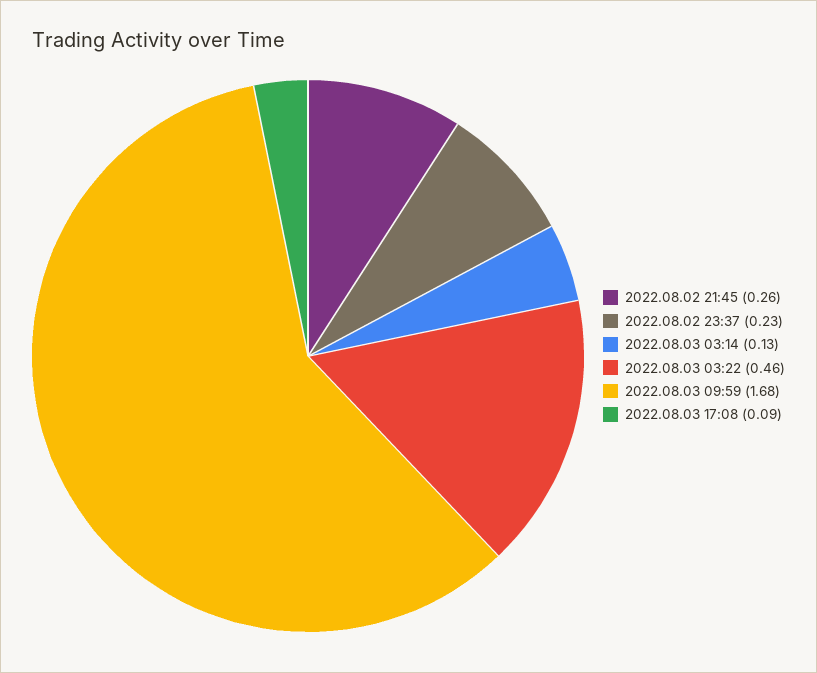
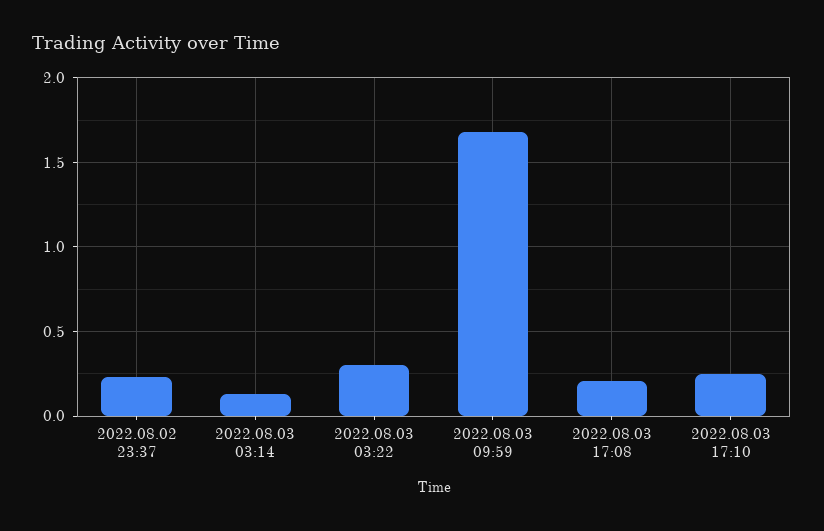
2022.08.02 21:45: 0.26 -> none
2022.08.03 03:22: 0.46 -> 0.3
2022.08.03 17:08: 0.09 -> 0.2
2022.08.03 17:10: none -> 0.25

